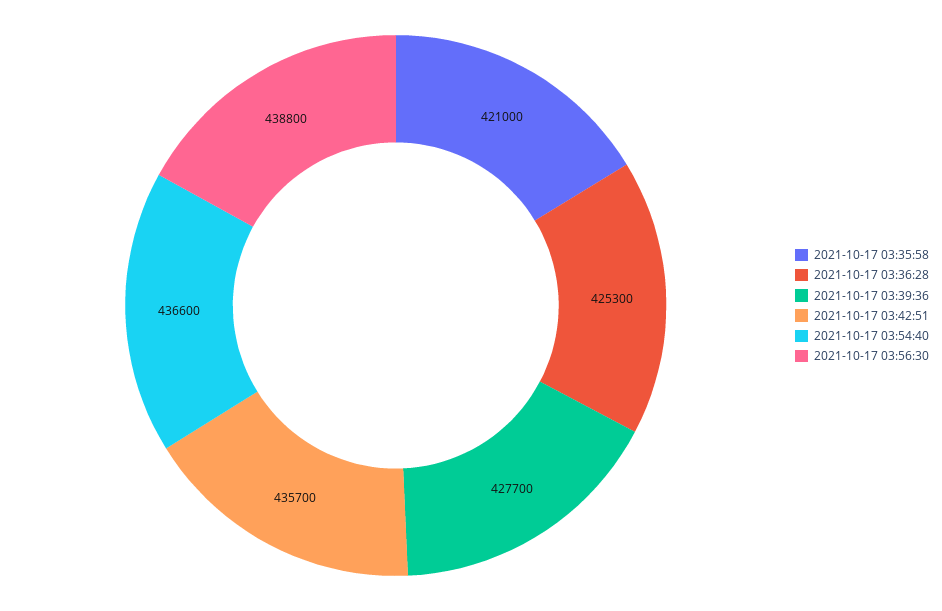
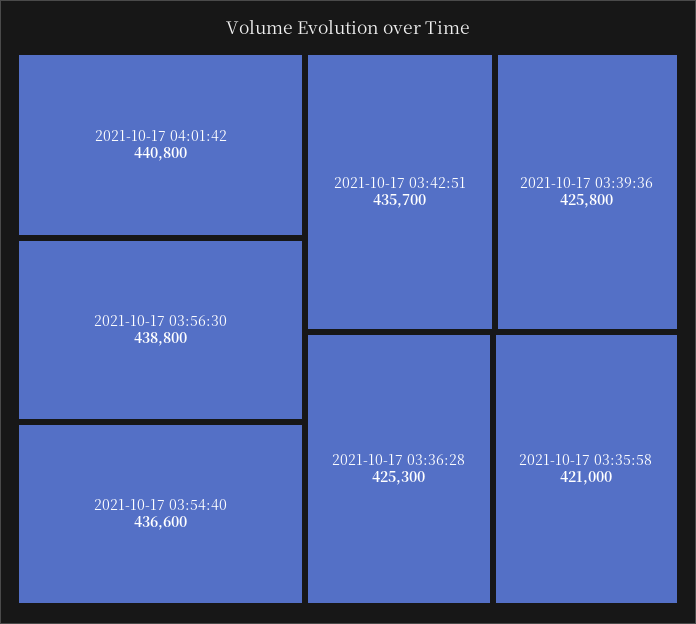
2021-10-17 03:39:36: 427700 -> 425800
2021-10-17 04:01:42: none -> 440800

